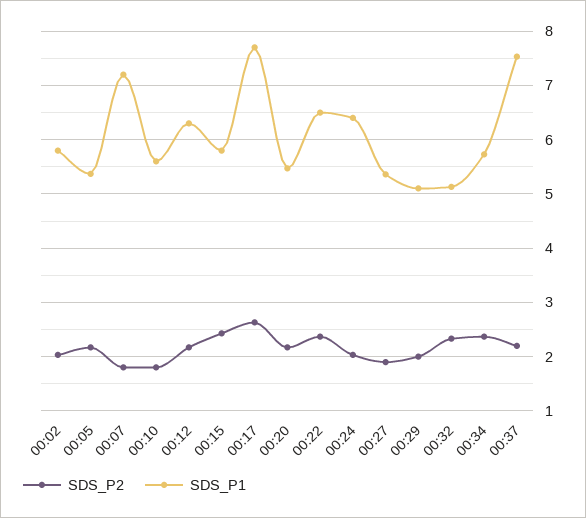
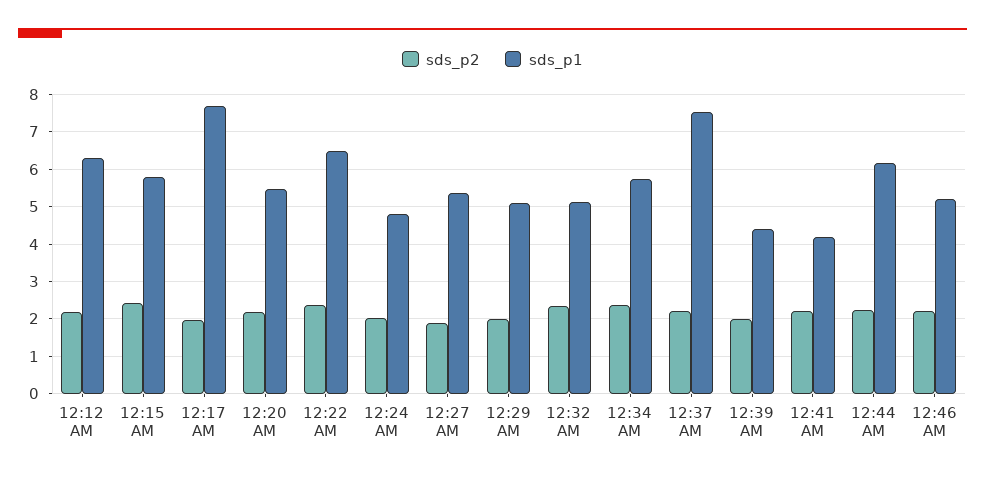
SDS_P2, 00:02: 2 -> none
SDS_P1, 00:02: 5.8 -> none
SDS_P2, 00:05: 2.2 -> none
SDS_P1, 00:05: 5.4 -> none
SDS_P2, 00:07: 1.8 -> none
SDS_P1, 00:07: 7.2 -> none
SDS_P2, 00:10: 1.8 -> none
SDS_P1, 00:10: 5.6 -> none
SDS_P2, 00:17: 2.6 -> 2
SDS_P1, 00:24: 6.4 -> 4.8
SDS_P2, 12:39 AM: none -> 2
SDS_P1, 12:39 AM: none -> 4.4
SDS_P2, 12:41 AM: none -> 2.2
SDS_P1, 12:41 AM: none -> 4.2
SDS_P2, 12:44 AM: none -> 2.2
SDS_P1, 12:44 AM: none -> 6.2
SDS_P2, 12:46 AM: none -> 2.2
SDS_P1, 12:46 AM: none -> 5.2

